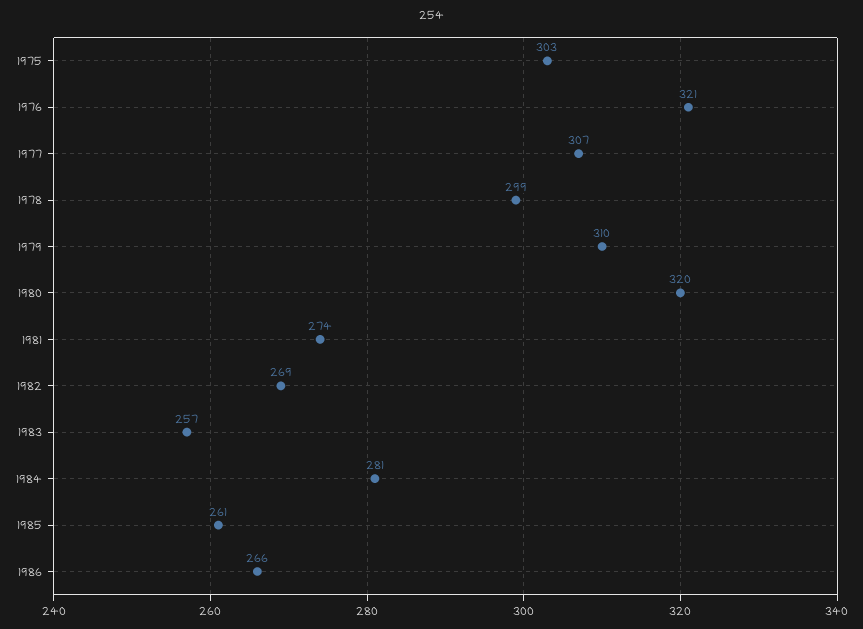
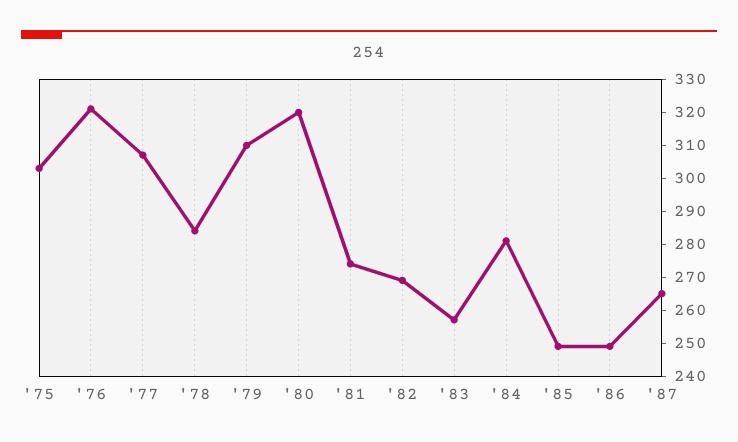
1978: 299 -> 285
1985: 261 -> 250
1986: 266 -> 250
'87: none -> 265

